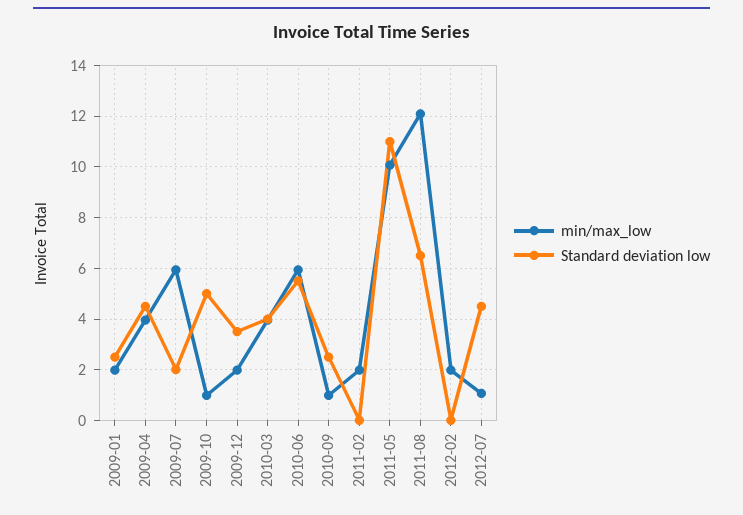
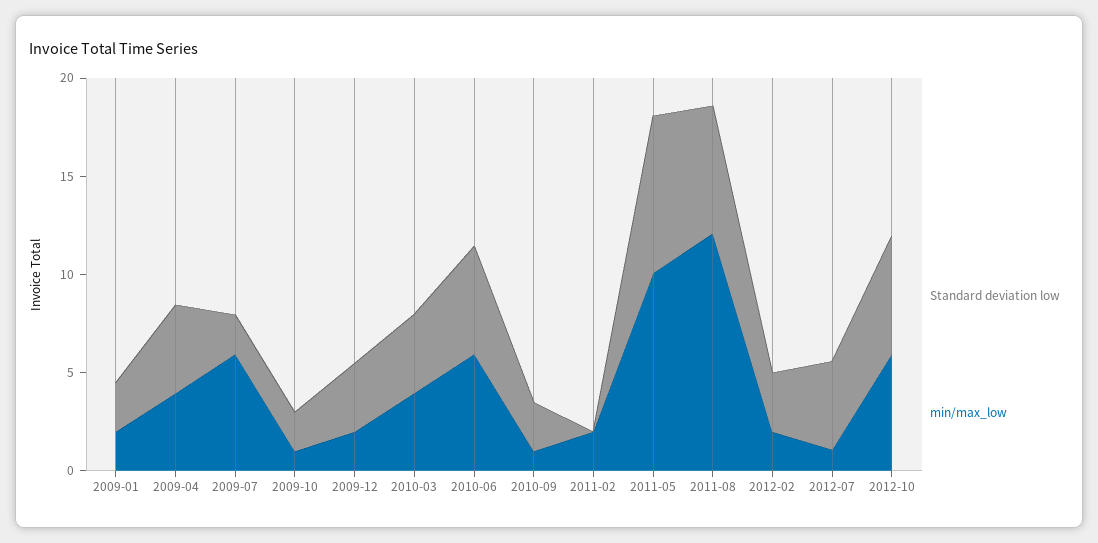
Standard deviation low, 2009-10: 5 -> 2
Standard deviation low, 2011-05: 11 -> 8
Standard deviation low, 2012-02: 0 -> 3
Standard deviation low, 2012-10: none -> 6
min/max_low, 2012-10: none -> 6

